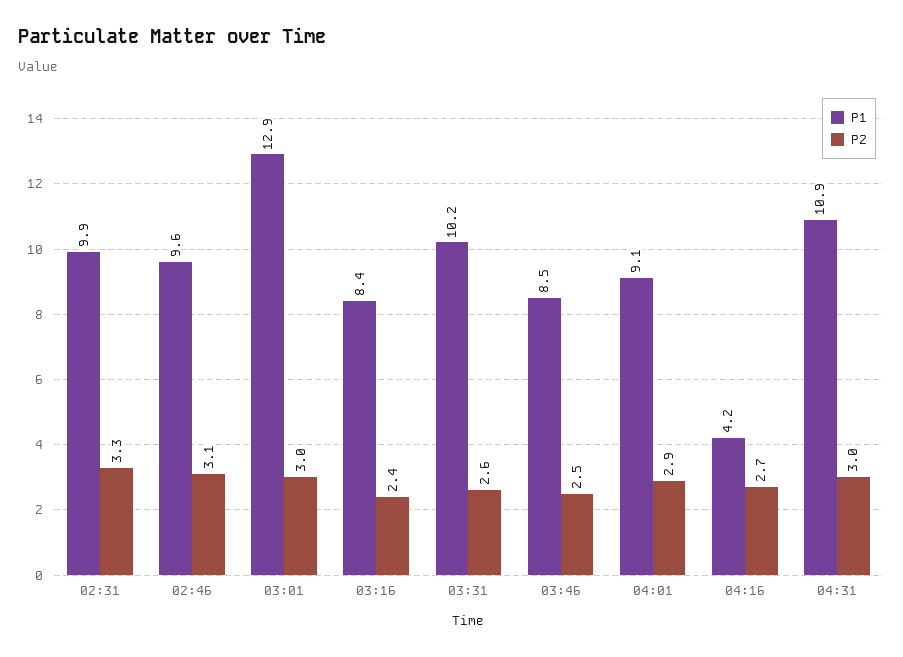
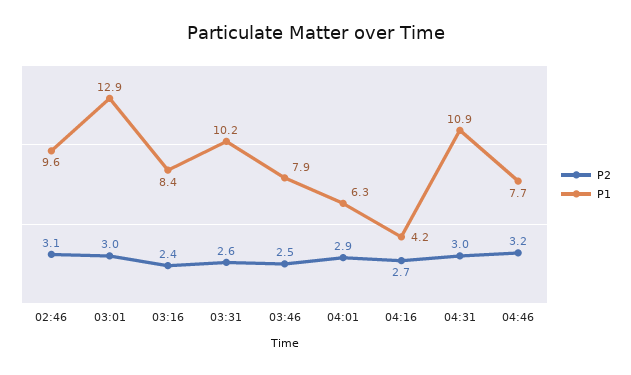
P1, 02:31: 9.9 -> none
P2, 02:31: 3.3 -> none
P1, 03:46: 8.5 -> 7.9
P1, 04:01: 9.1 -> 6.3
P2, 04:46: none -> 3.2
P1, 04:46: none -> 7.7

